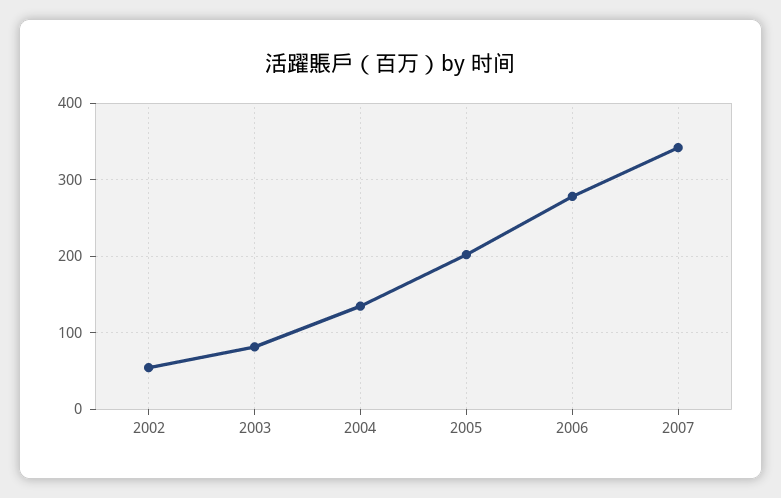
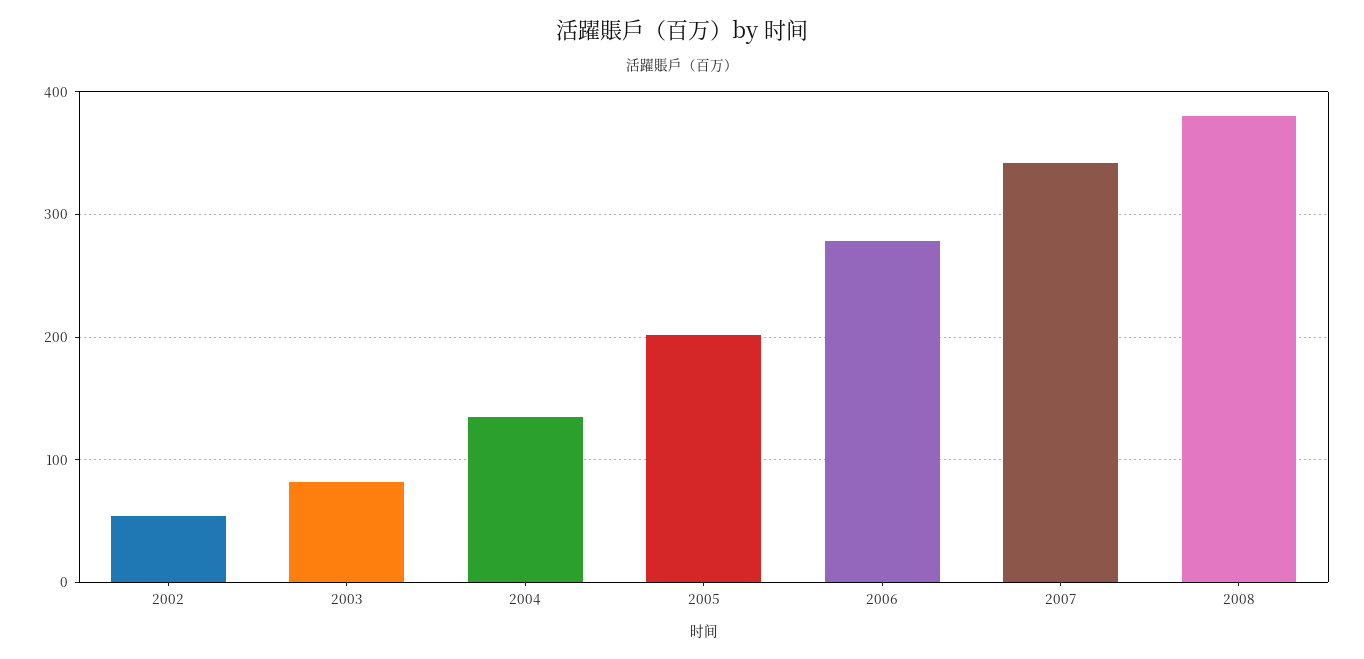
2008: none -> 380

